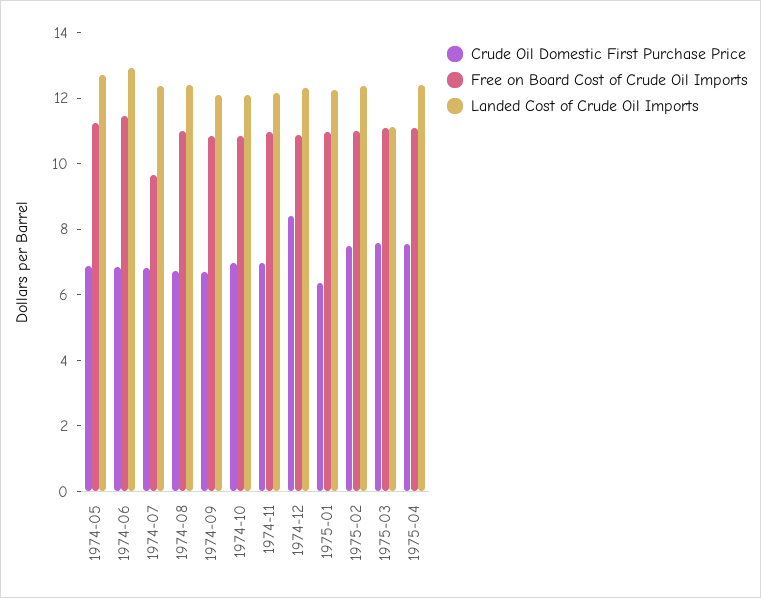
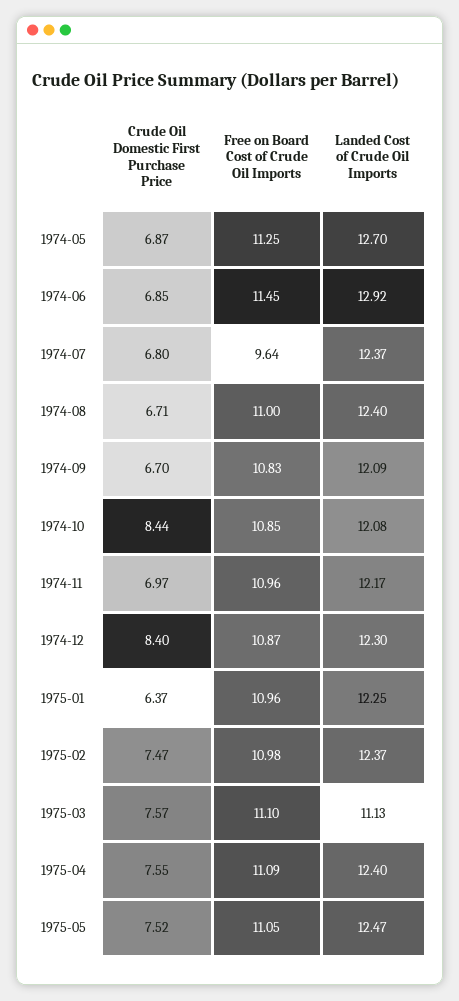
Crude Oil Domestic First Purchase Price, 1974-10: 7 -> 8.44
Crude Oil Domestic First Purchase Price, 1975-05: none -> 7.52
Free on Board Cost of Crude Oil Imports, 1975-05: none -> 11.05
Landed Cost of Crude Oil Imports, 1975-05: none -> 12.47

